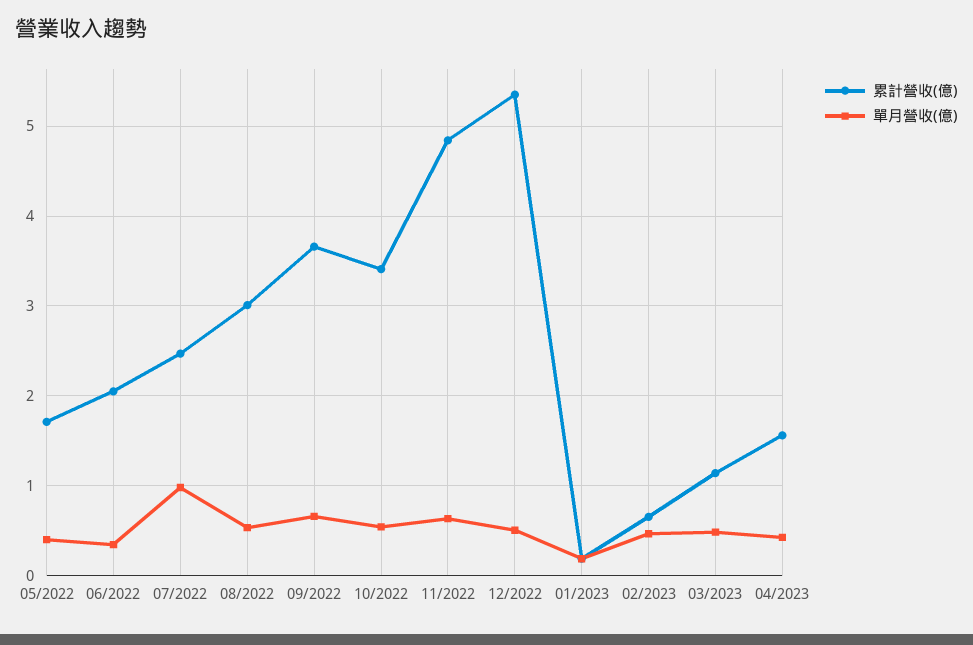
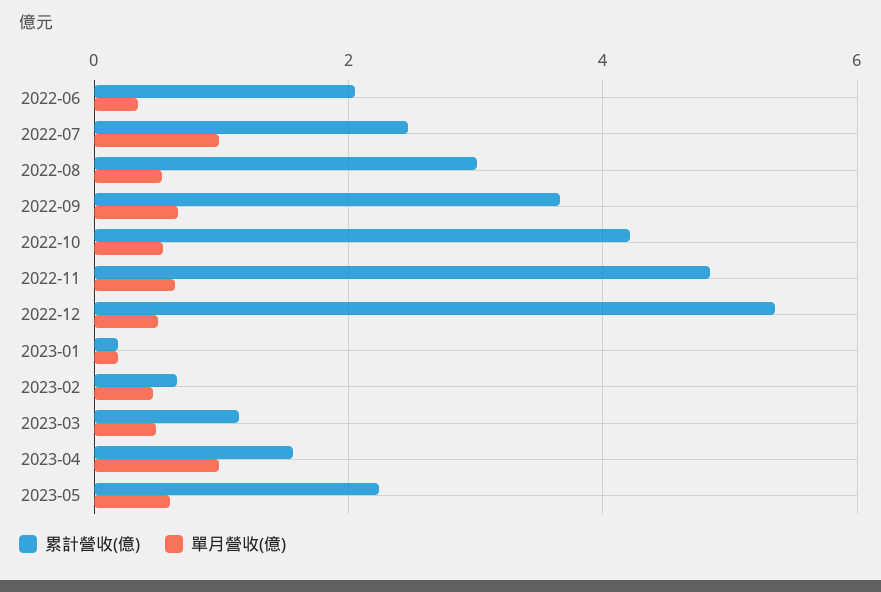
累計營收(億), 05/2022: 1.7 -> none
單月營收(億), 05/2022: 0.4 -> none
累計營收(億), 10/2022: 3.4 -> 4.2
單月營收(億), 04/2023: 0.4 -> 1
累計營收(億), 2023-05: none -> 2.2
單月營收(億), 2023-05: none -> 0.6

